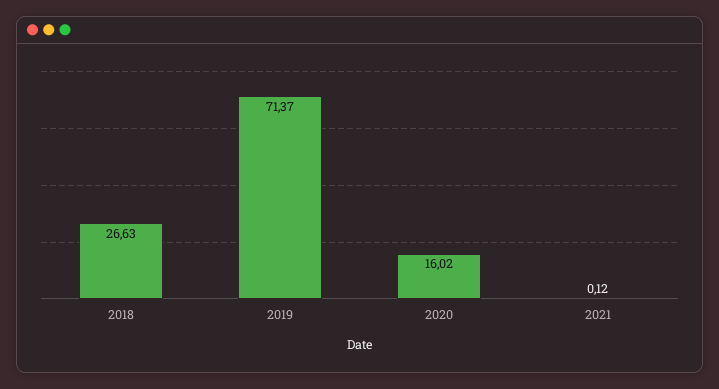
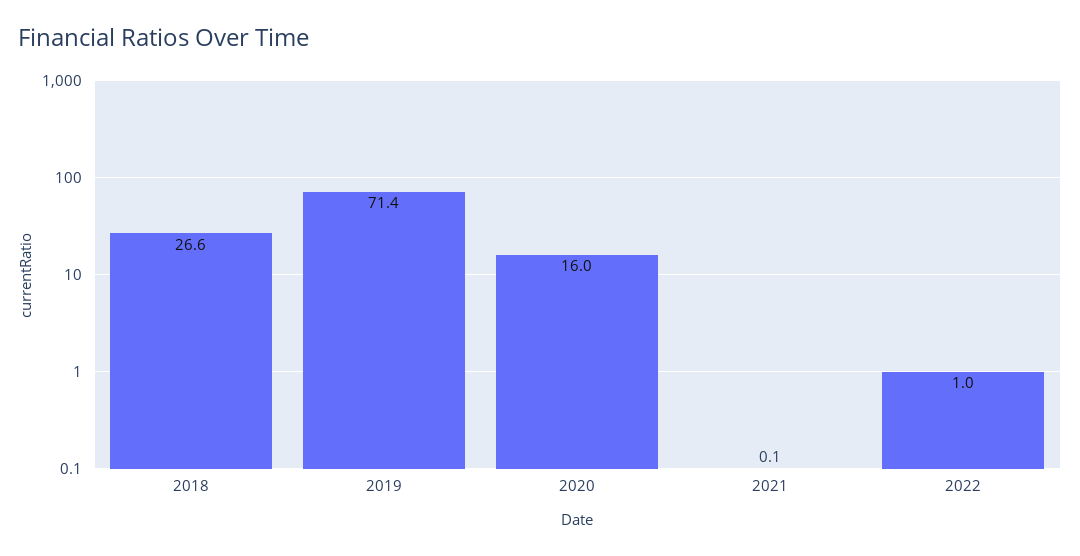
2022: none -> 1

